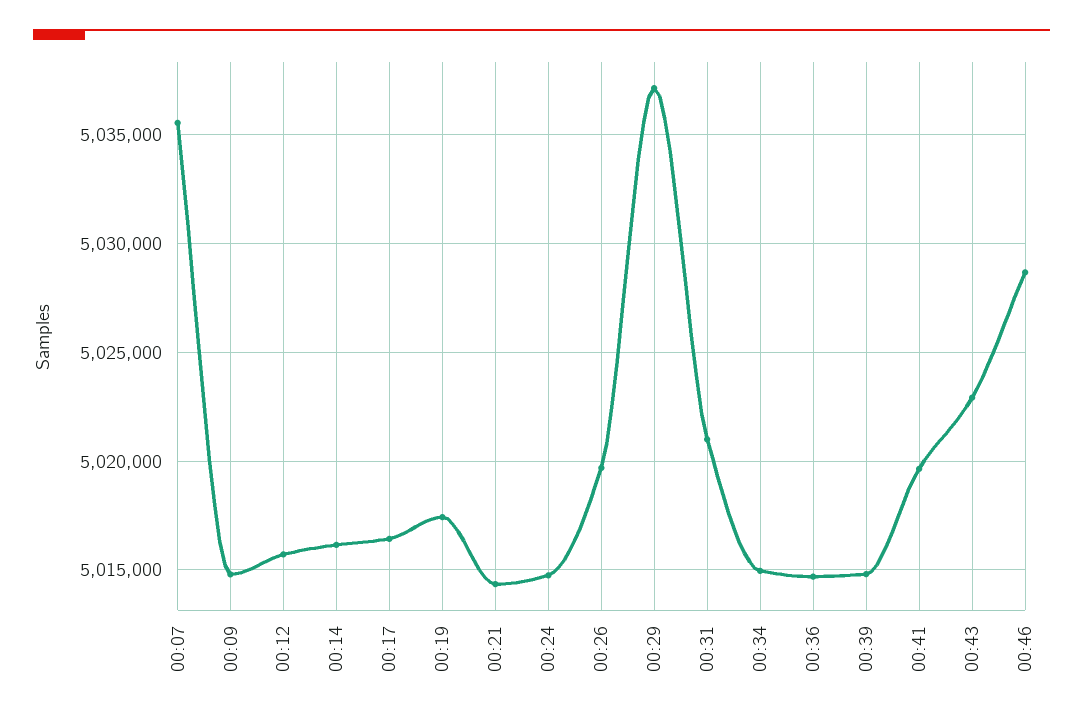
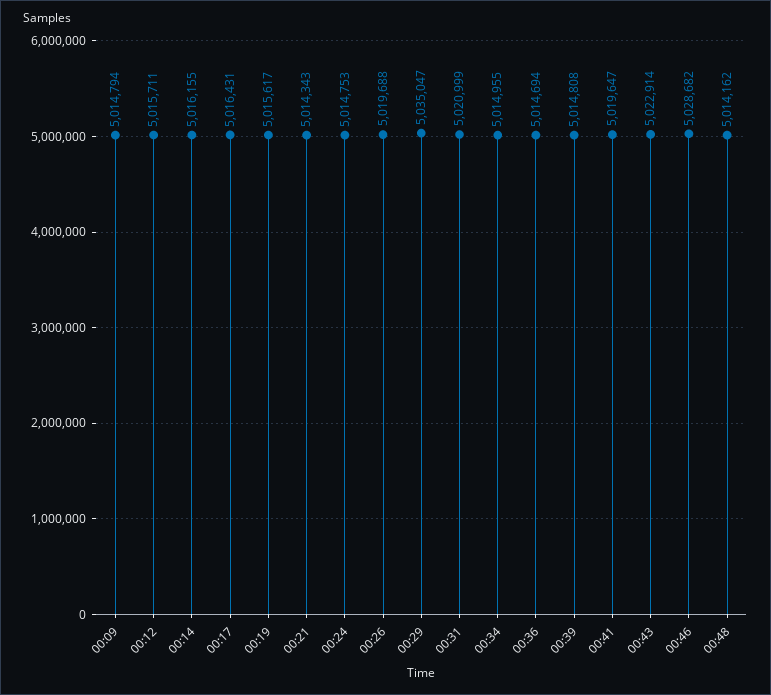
00:07: 5035500 -> none
00:19: 5017500 -> 5015617
00:29: 5037000 -> 5035047
00:48: none -> 5014162

